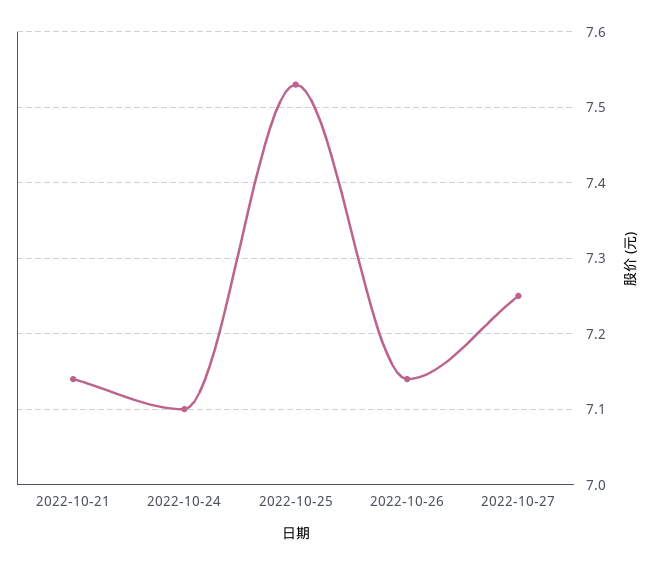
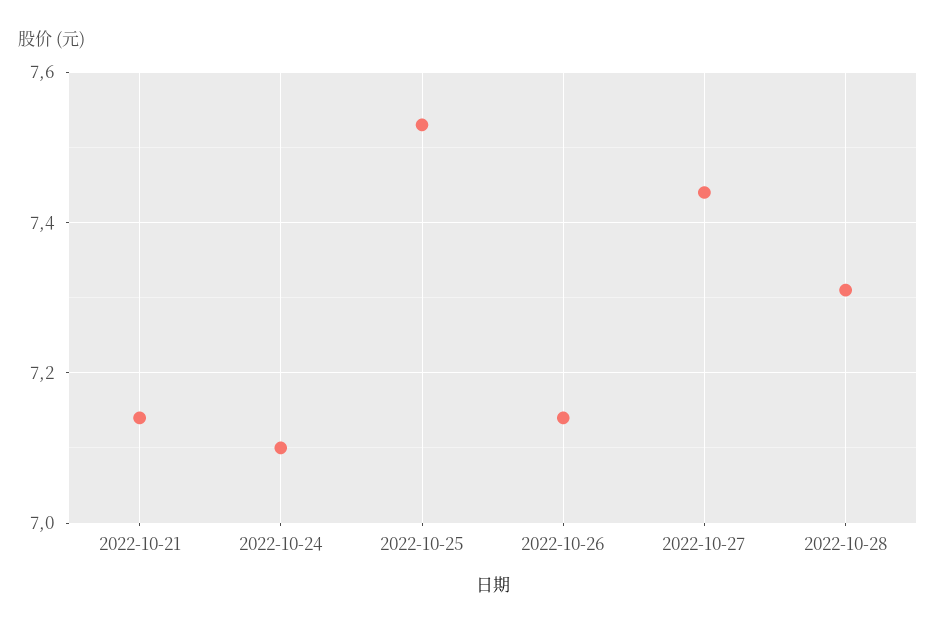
2022-10-27: 7.25 -> 7.45
2022-10-28: none -> 7.3

